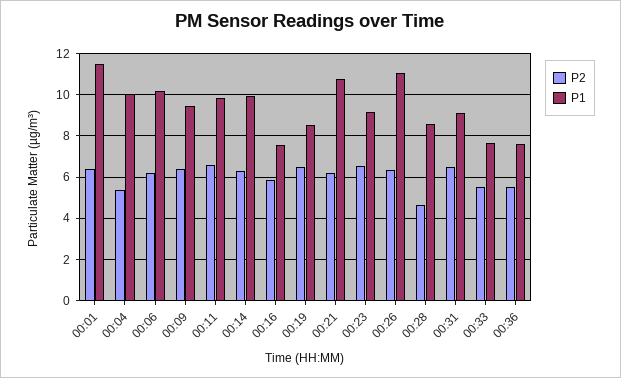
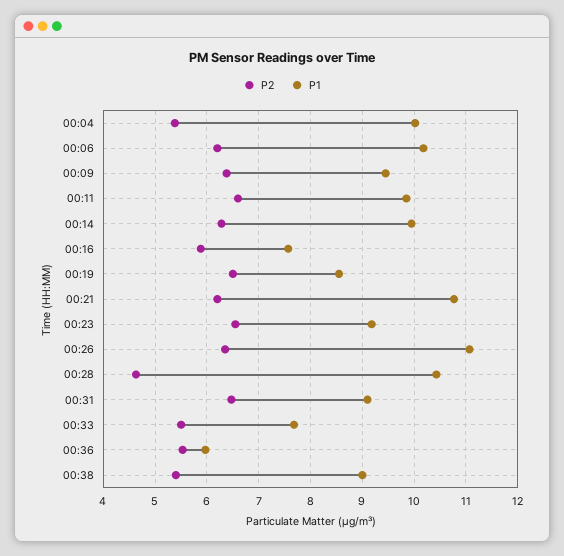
P2, 00:01: 6.5 -> none
P1, 00:01: 11.5 -> none
P1, 00:28: 8.5 -> 10.4
P1, 00:36: 7.5 -> 6
P2, 00:38: none -> 5.4
P1, 00:38: none -> 9

